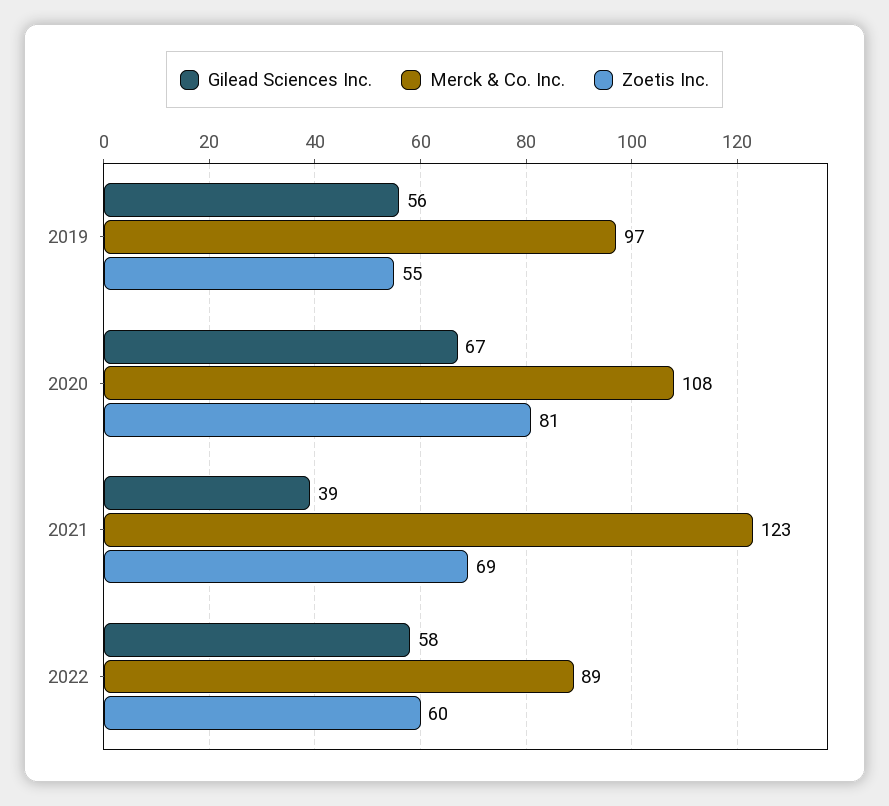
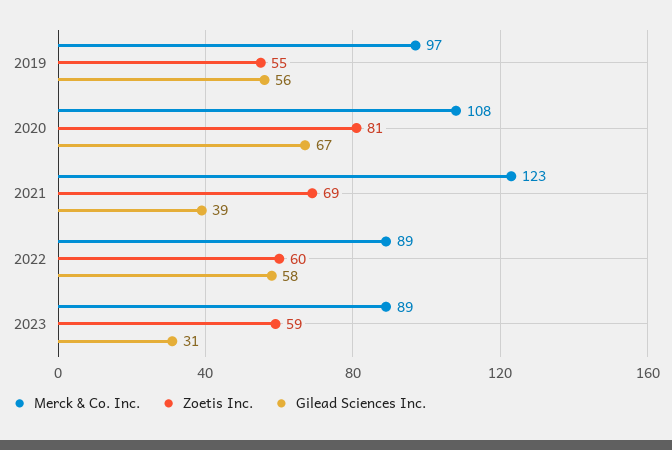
Merck & Co. Inc., 2023: none -> 89
Zoetis Inc., 2023: none -> 59
Gilead Sciences Inc., 2023: none -> 31

